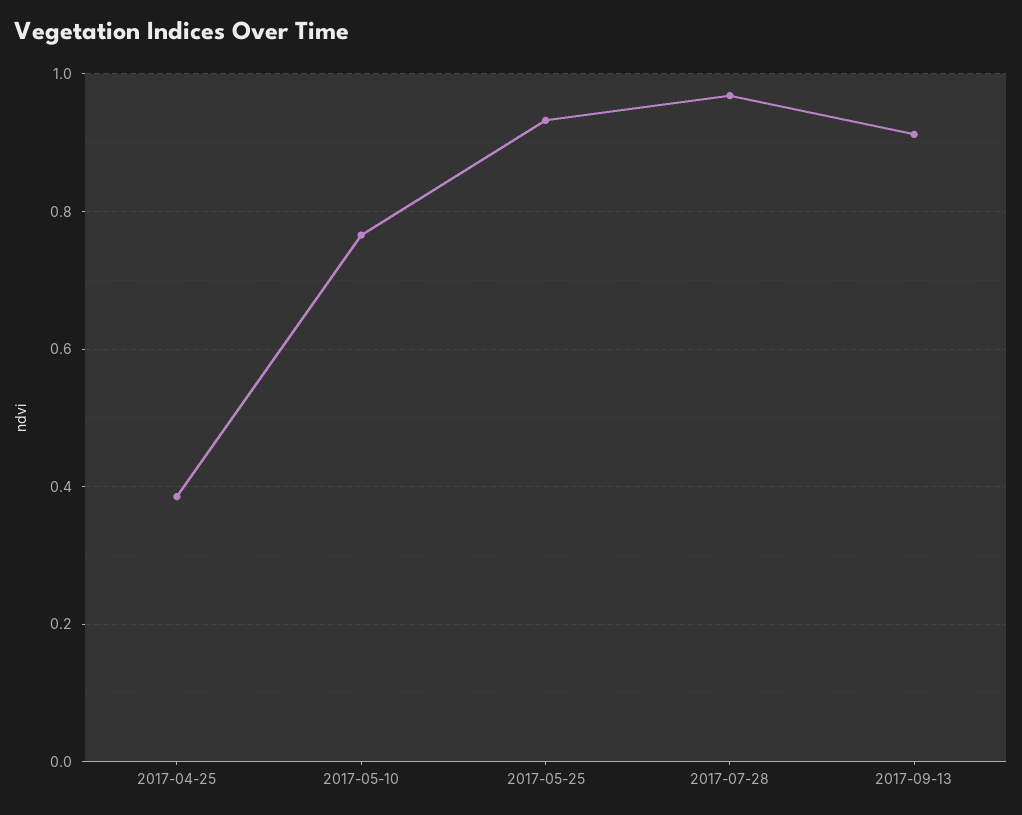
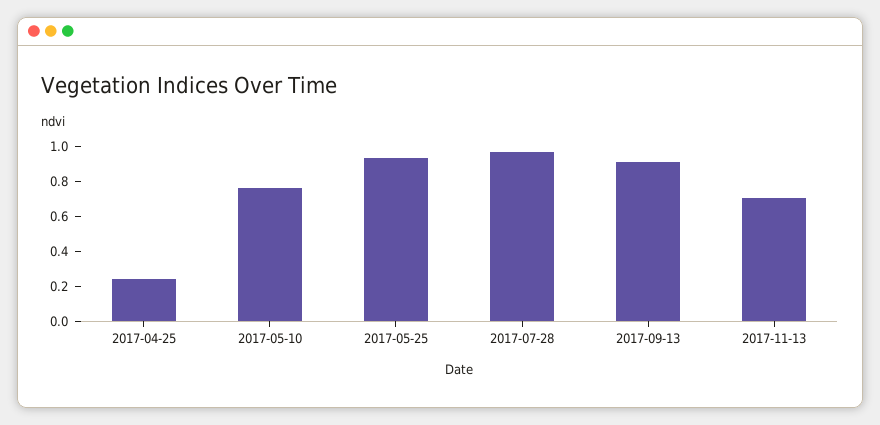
2017-04-25: 0.38 -> 0.25
2017-11-13: none -> 0.7

